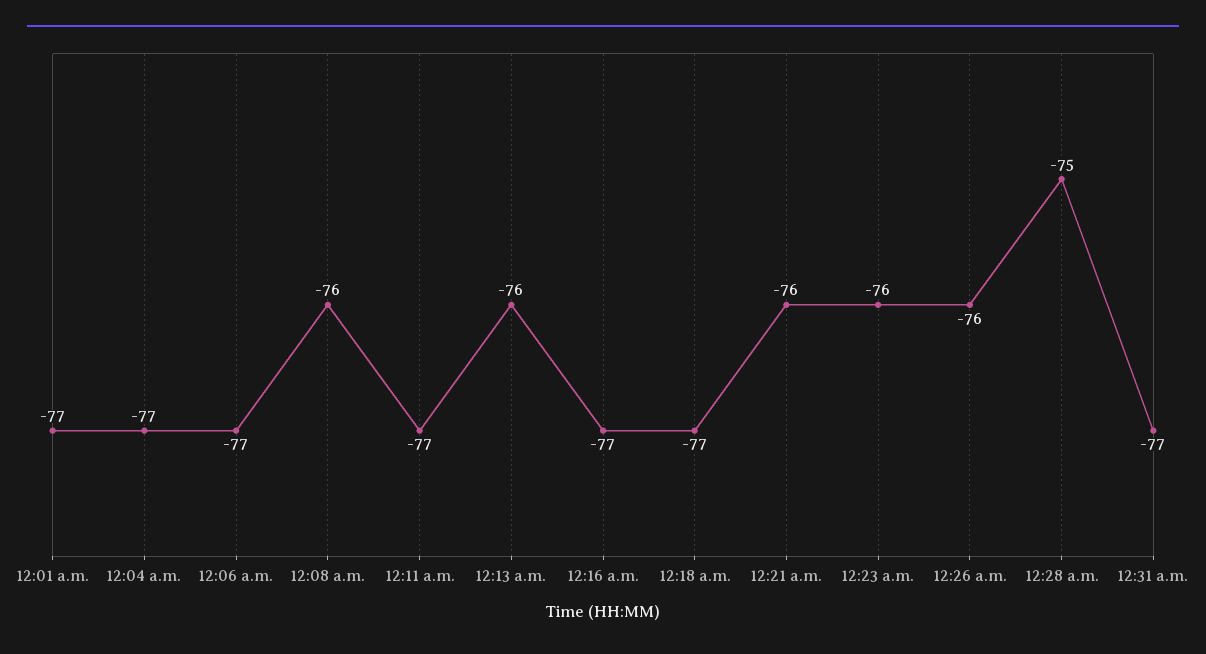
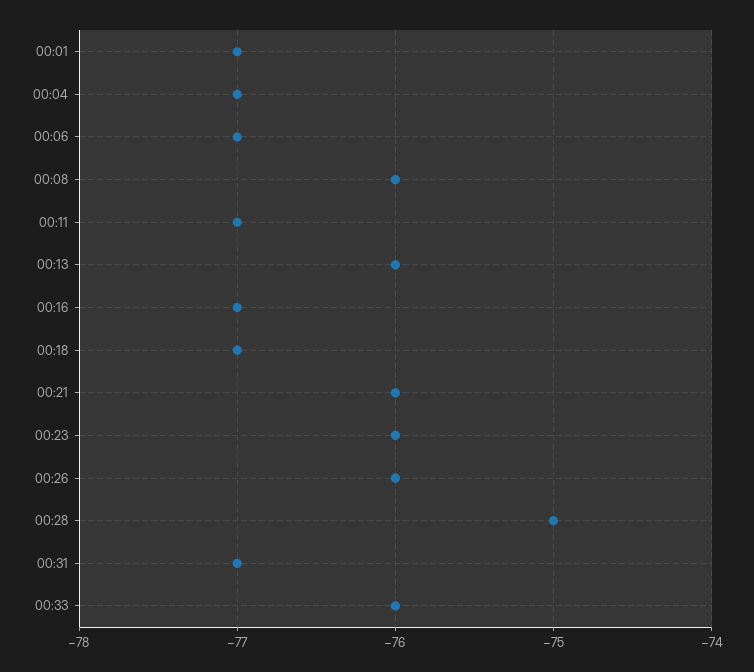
00:33: none -> -76

